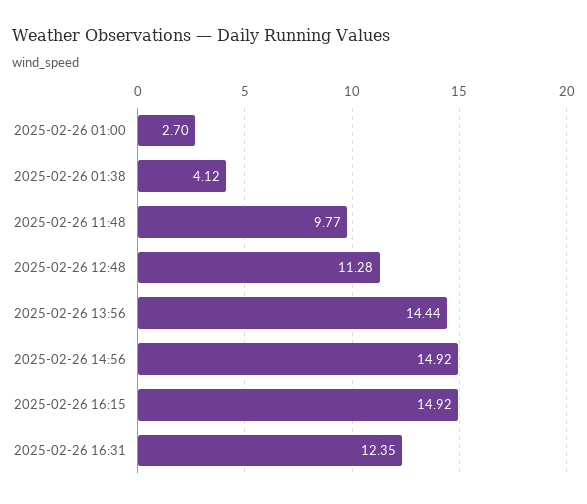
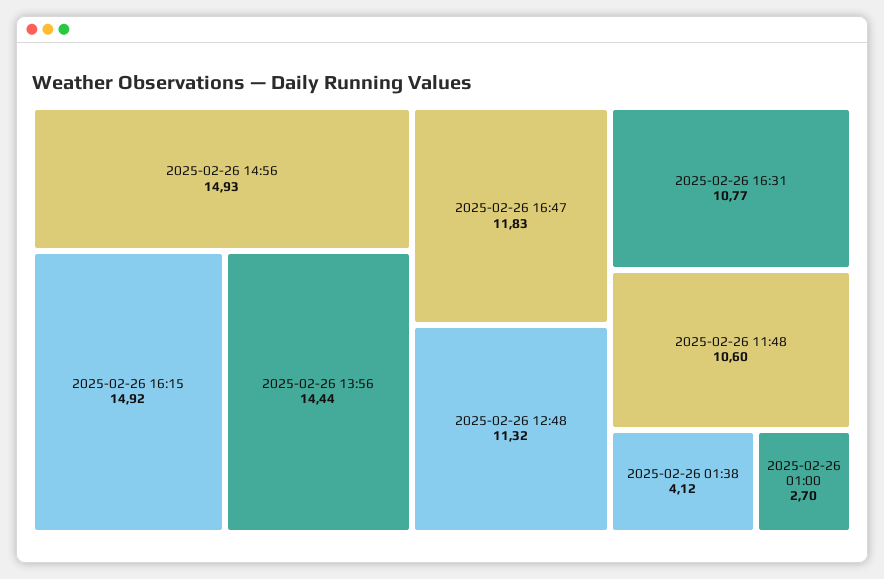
2025-02-26 11:48: 9.77 -> 10.6
2025-02-26 12:48: 11.28 -> 11.32
2025-02-26 14:56: 14.92 -> 14.93
2025-02-26 16:31: 12.35 -> 10.77
2025-02-26 16:47: none -> 11.83

